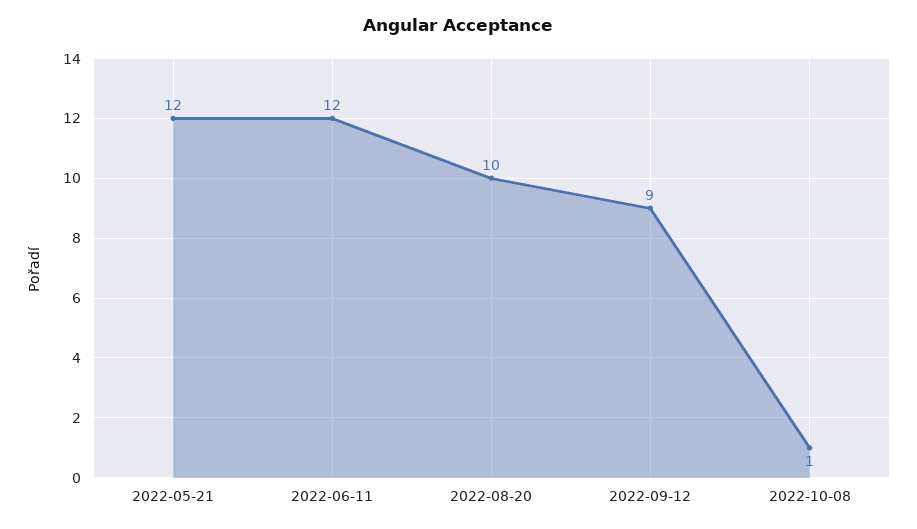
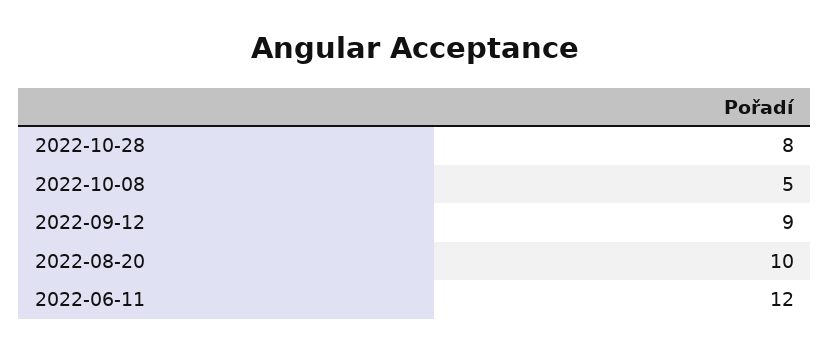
2022-05-21: 12 -> none
2022-10-08: 1 -> 5
2022-10-28: none -> 8

